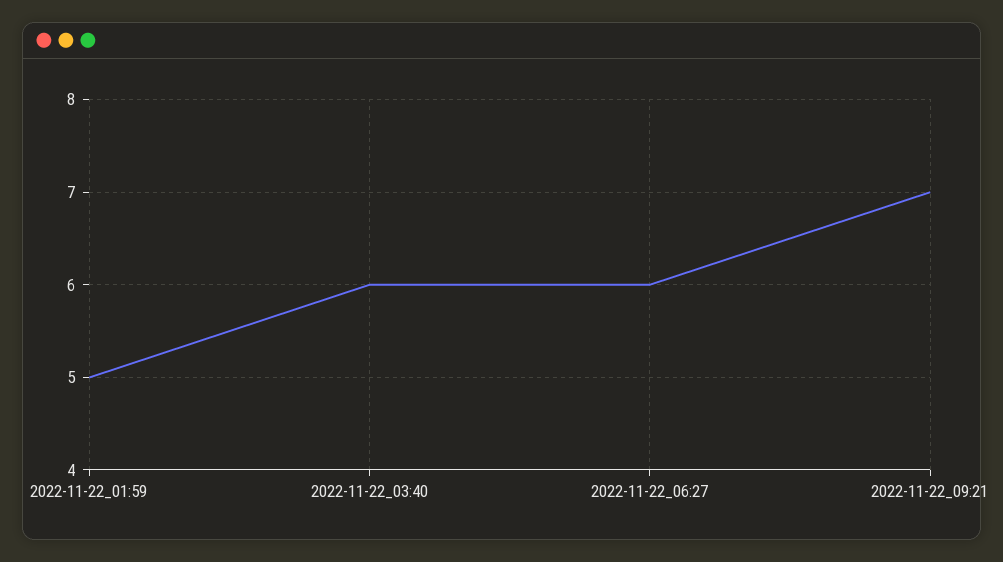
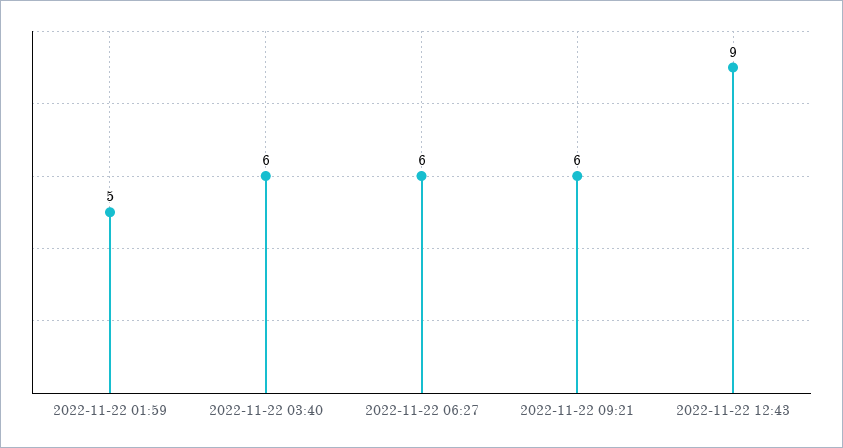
2022-11-22_09:21: 7 -> 6
2022-11-22 12:43: none -> 9

